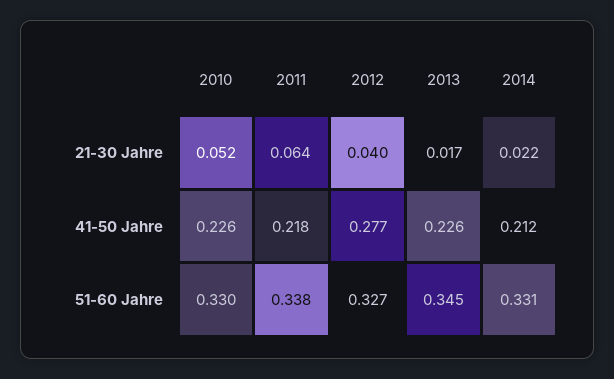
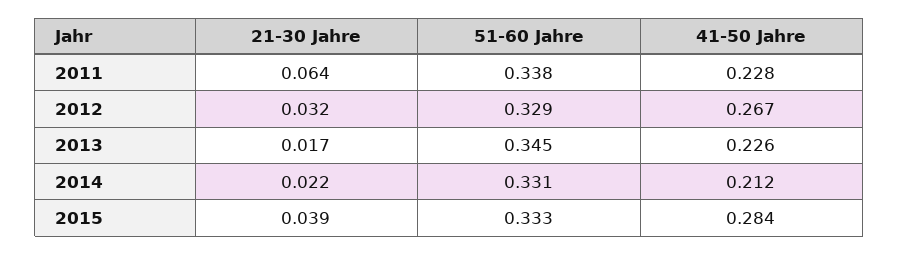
2010, 21-30 Jahre: 0.052 -> none
2012, 21-30 Jahre: 0.04 -> 0.032
2010, 41-50 Jahre: 0.226 -> none
2011, 41-50 Jahre: 0.218 -> 0.228
2012, 41-50 Jahre: 0.277 -> 0.267
2010, 51-60 Jahre: 0.33 -> none
2012, 51-60 Jahre: 0.327 -> 0.329
2015, 21-30 Jahre: none -> 0.039
2015, 51-60 Jahre: none -> 0.333
2015, 41-50 Jahre: none -> 0.284

